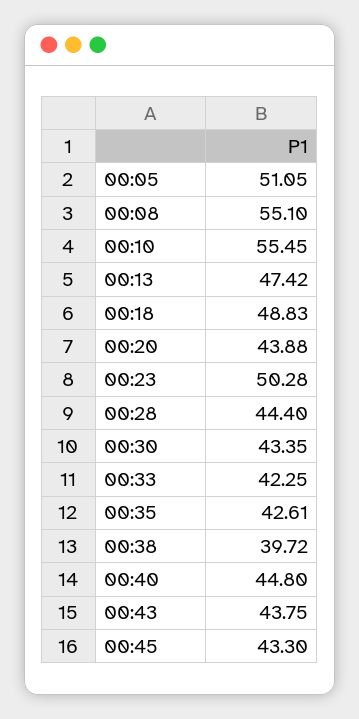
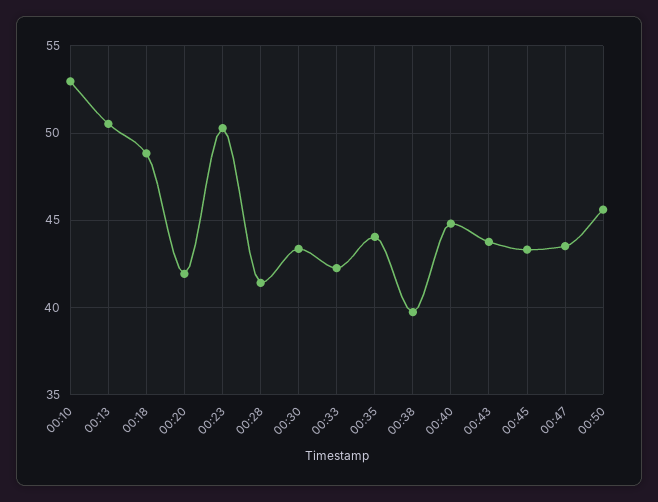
00:05: 51.05 -> none
00:08: 55.1 -> none
00:10: 55.45 -> 53
00:13: 47.42 -> 50.5
00:20: 43.88 -> 42
00:28: 44.4 -> 41.5
00:35: 42.61 -> 44
00:47: none -> 43.5
00:50: none -> 45.5

